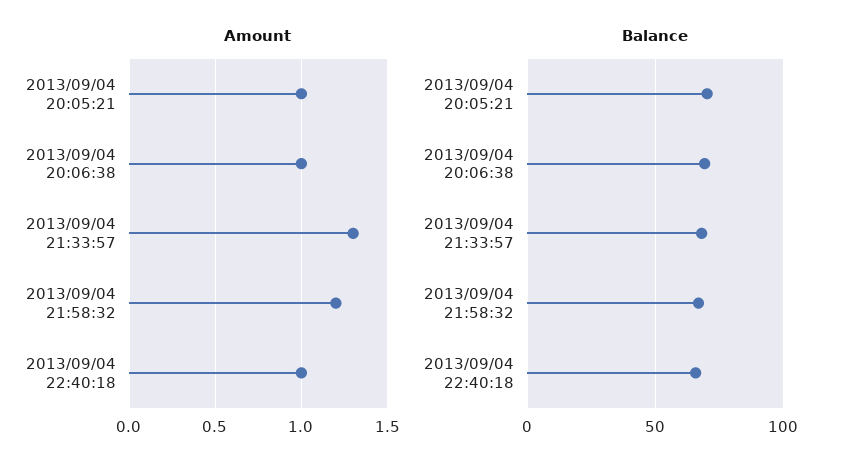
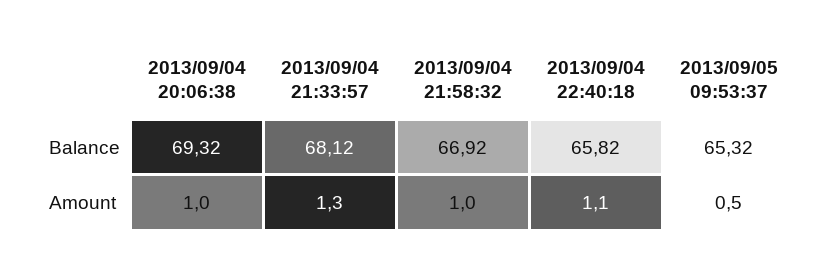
Amount, 2013/09/04 20:05:21: 1 -> none
Amount, 2013/09/04 21:58:32: 1.2 -> 1
Amount, 2013/09/04 22:40:18: 1 -> 1.1
Balance, 2013/09/04 20:05:21: 70 -> none
Balance, 2013/09/05 09:53:37: none -> 65.32
Amount, 2013/09/05 09:53:37: none -> 0.5

